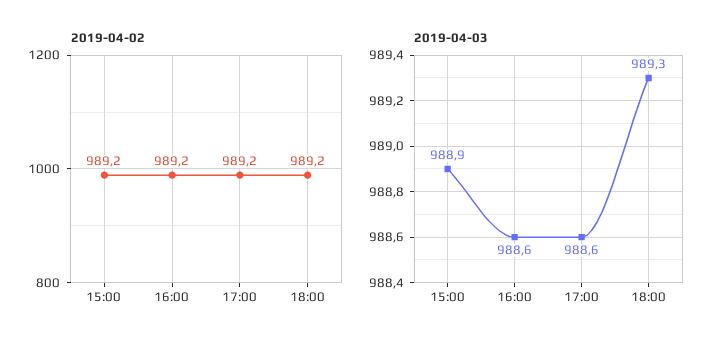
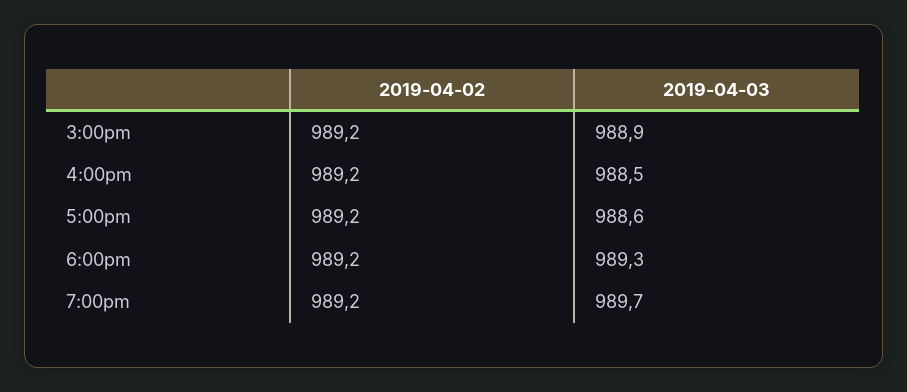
2019-04-03, 16:00: 988.6 -> 988.5
2019-04-02, 7:00pm: none -> 989.2
2019-04-03, 7:00pm: none -> 989.7

